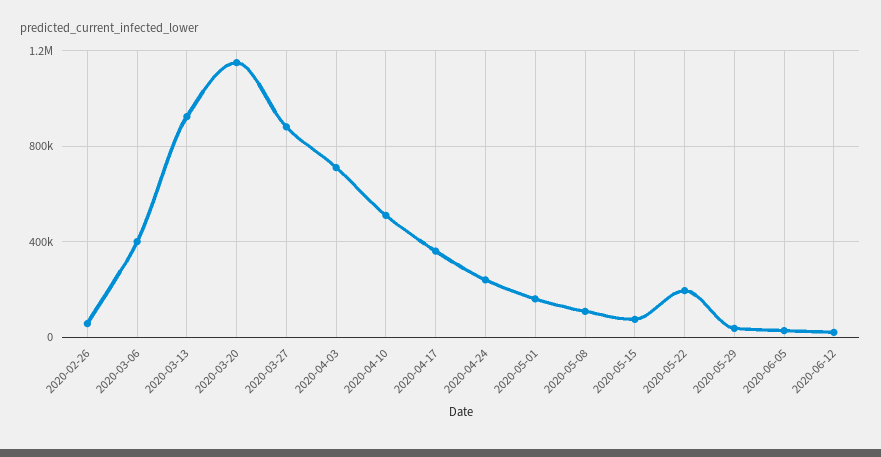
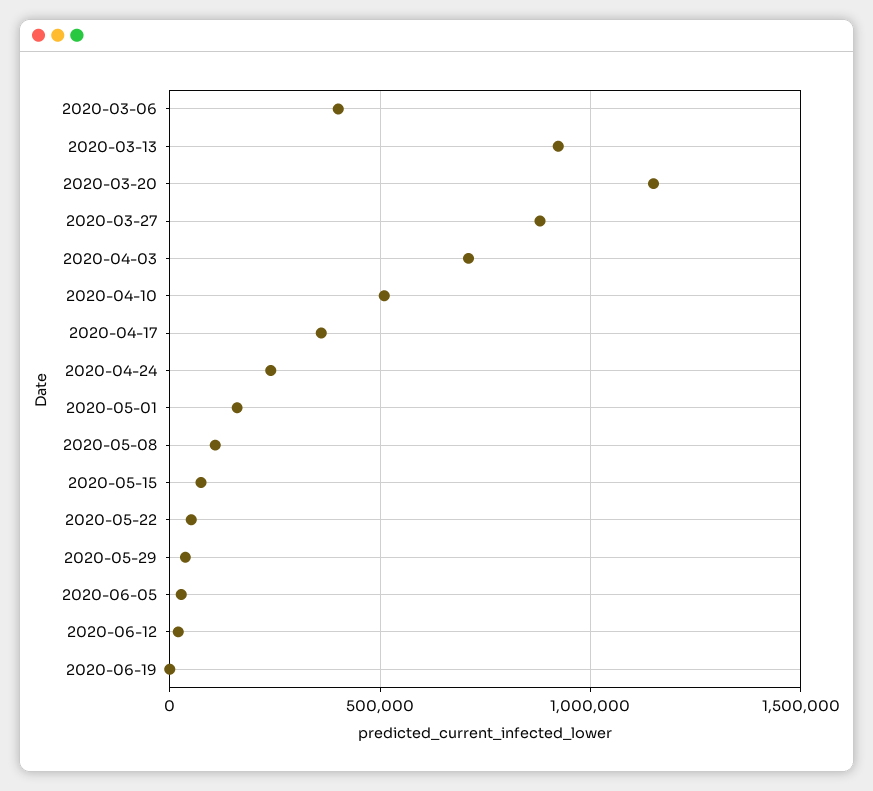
2020-02-26: 50000 -> none
2020-05-22: 200000 -> 50000
2020-06-19: none -> 0

